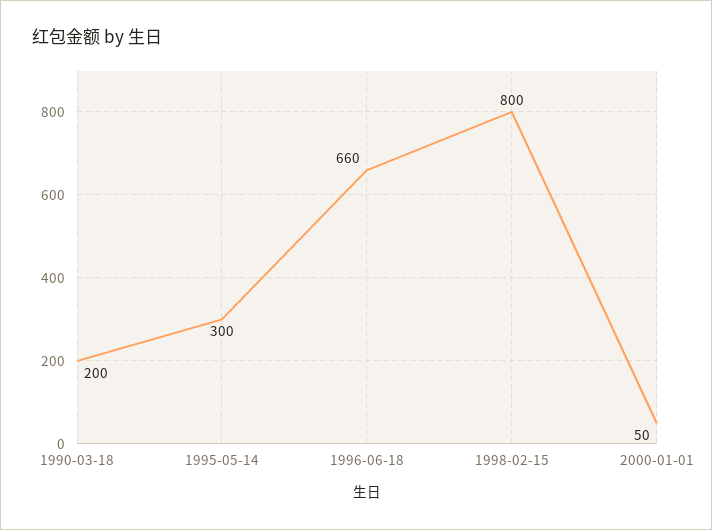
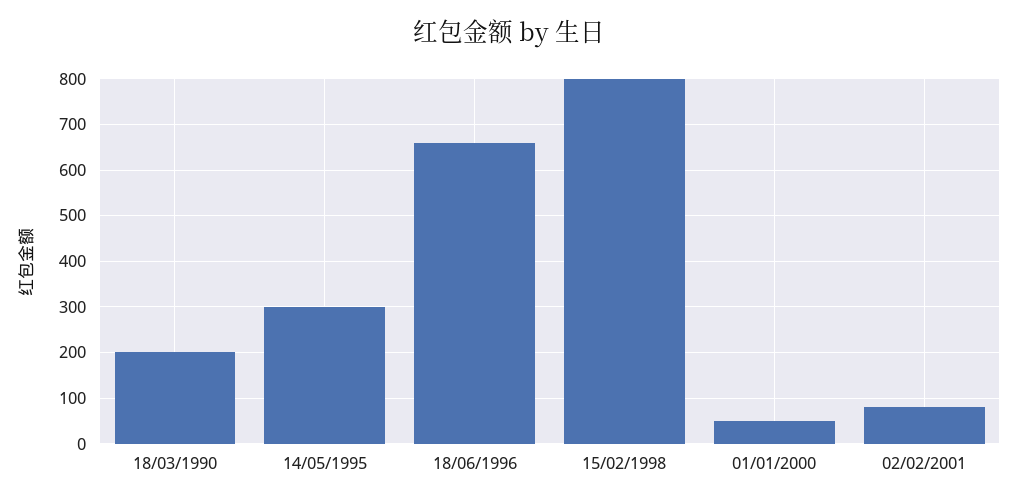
02/02/2001: none -> 80

